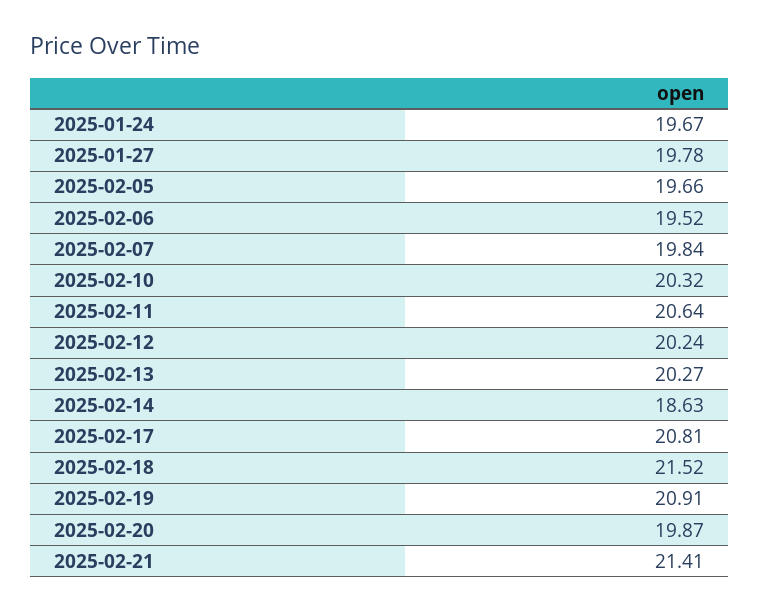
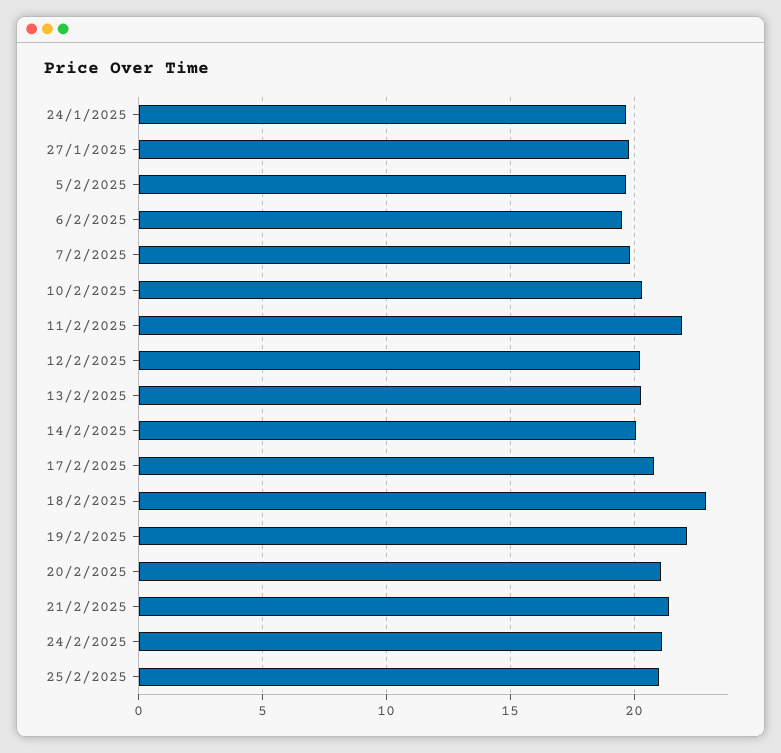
2025-02-11: 20.64 -> 22
2025-02-14: 18.63 -> 20
2025-02-18: 21.52 -> 23
2025-02-19: 20.91 -> 22
2025-02-20: 19.87 -> 21
24/2/2025: none -> 21
25/2/2025: none -> 21

